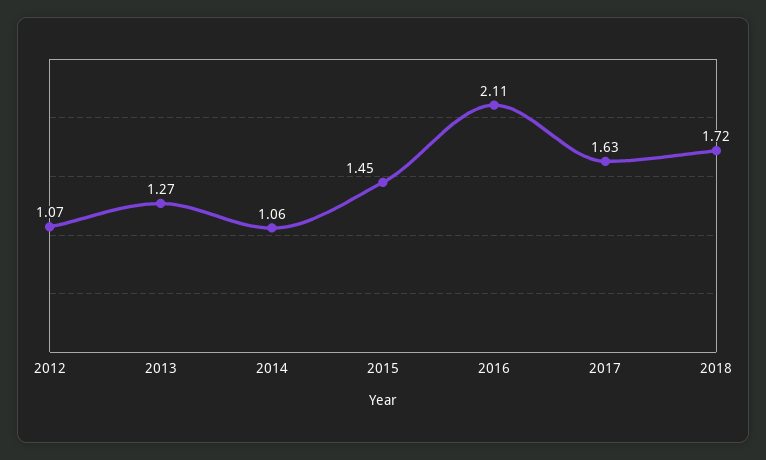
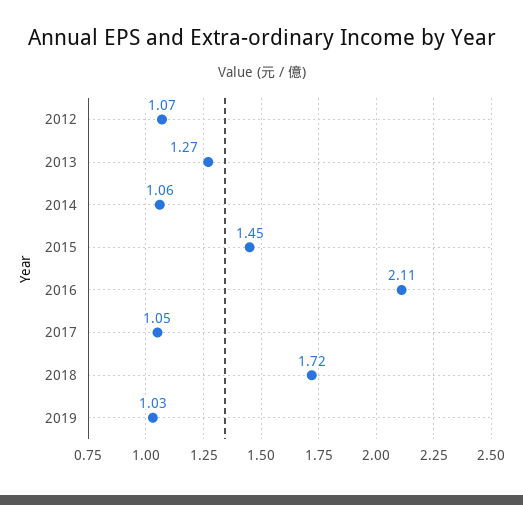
2017: 1.63 -> 1.05
2019: none -> 1.03

